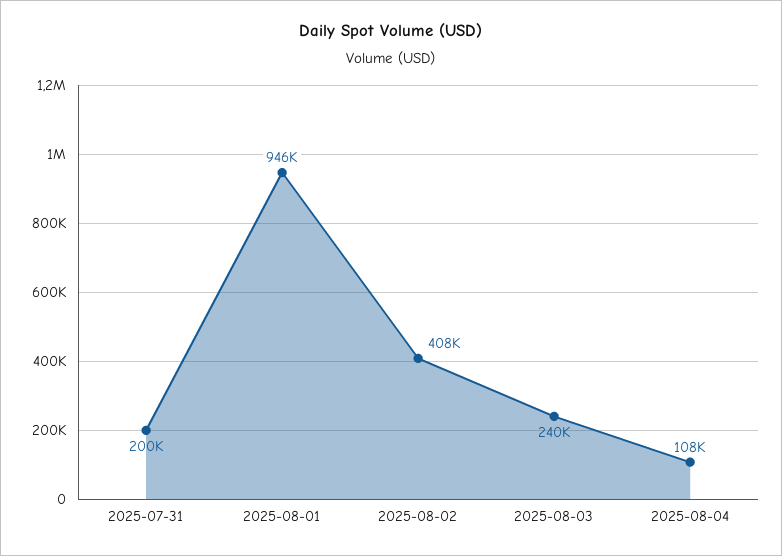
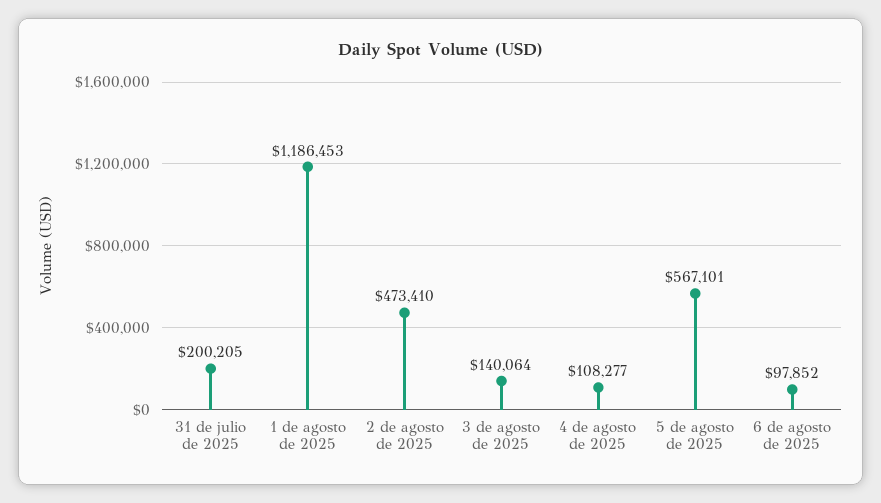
2025-08-01: 946000 -> 1186453
2025-08-02: 408000 -> 473410
2025-08-03: 240000 -> 140064
5 de agosto de 2025: none -> 567101
6 de agosto de 2025: none -> 97852

